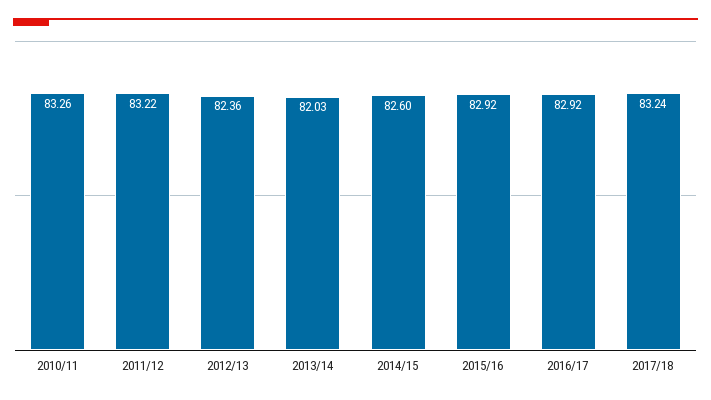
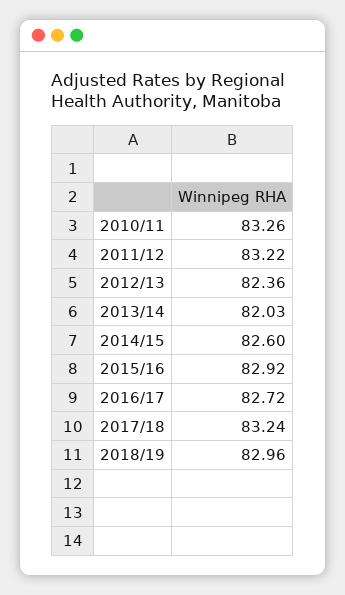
2016/17: 82.92 -> 82.72
2018/19: none -> 82.96

